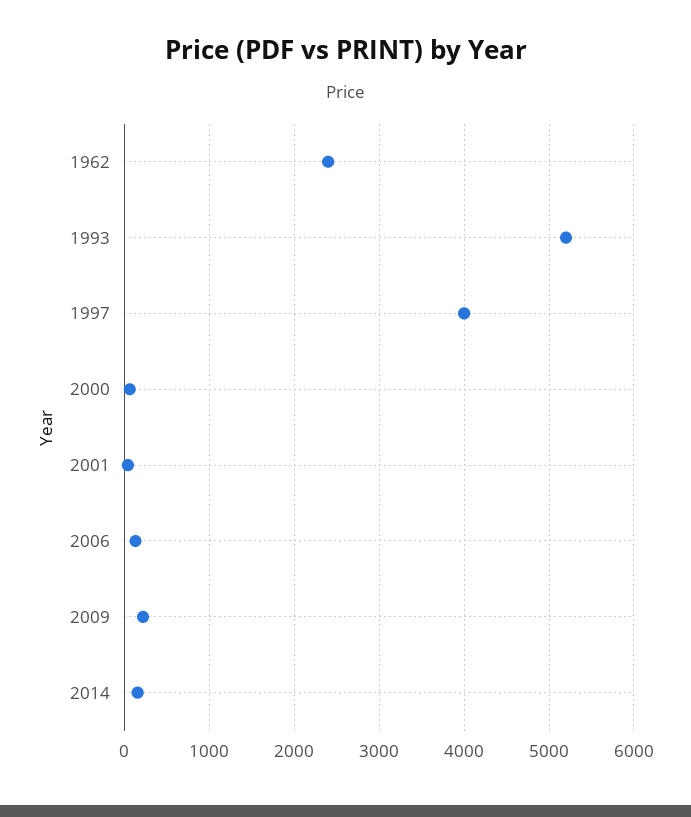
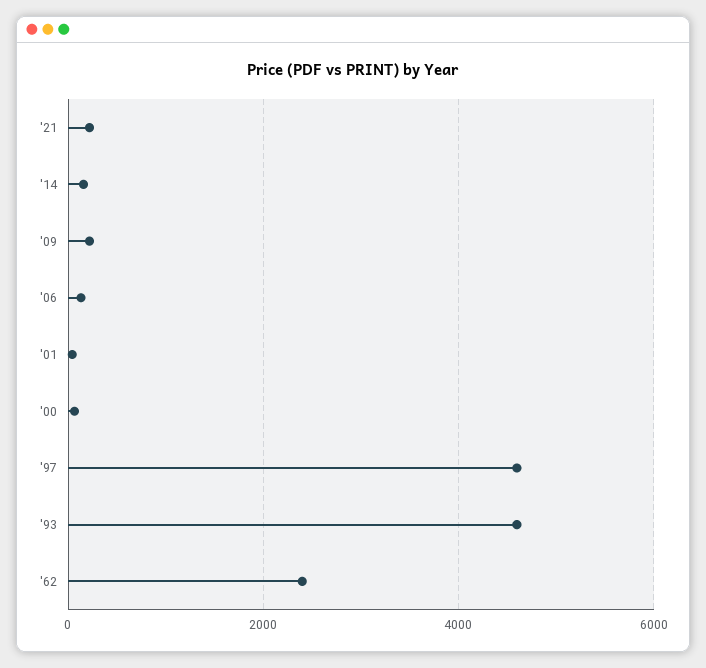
1993: 5200 -> 4600
1997: 4000 -> 4600
'21: none -> 200

